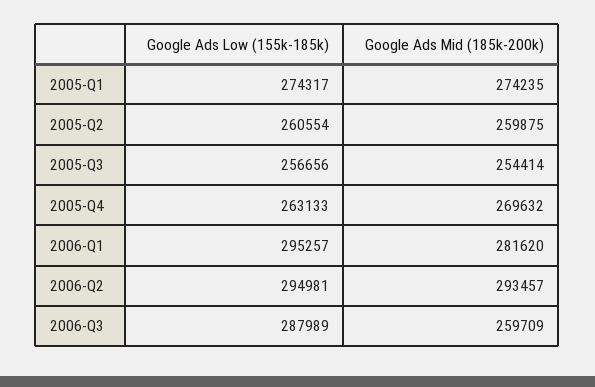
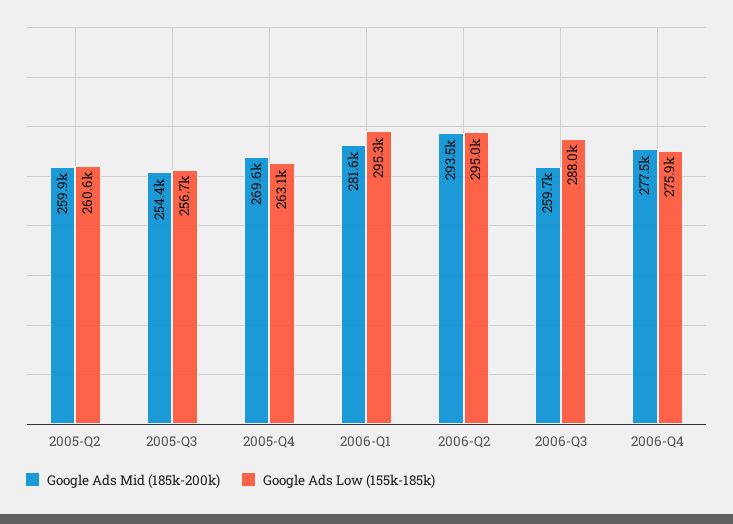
Google Ads Low (155k-185k), 2005-Q1: 274317 -> none
Google Ads Mid (185k-200k), 2005-Q1: 274235 -> none
Google Ads Mid (185k-200k), 2006-Q4: none -> 277500
Google Ads Low (155k-185k), 2006-Q4: none -> 275900

